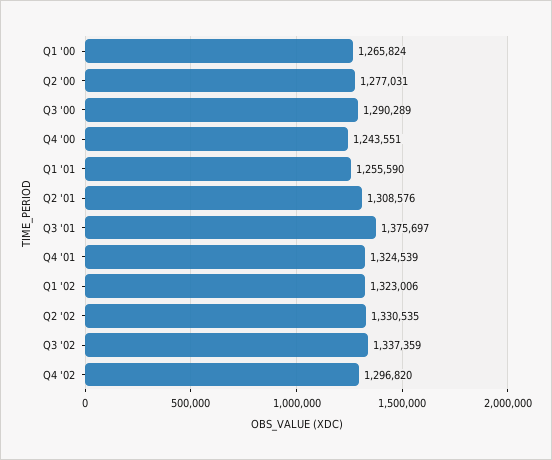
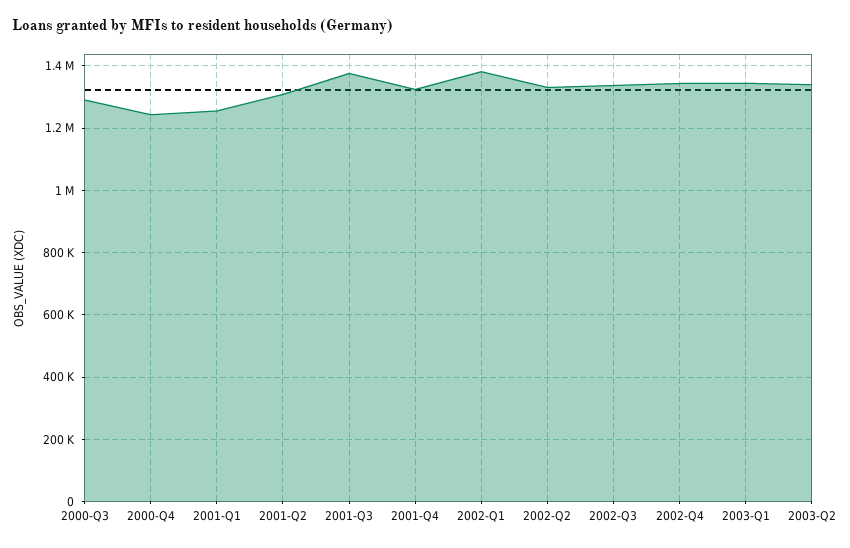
Q1 '00: 1265824 -> none
Q2 '00: 1277031 -> none
Q1 '02: 1323006 -> 1380000
Q4 '02: 1296820 -> 1340000
2003-Q1: none -> 1340000
2003-Q2: none -> 1340000

